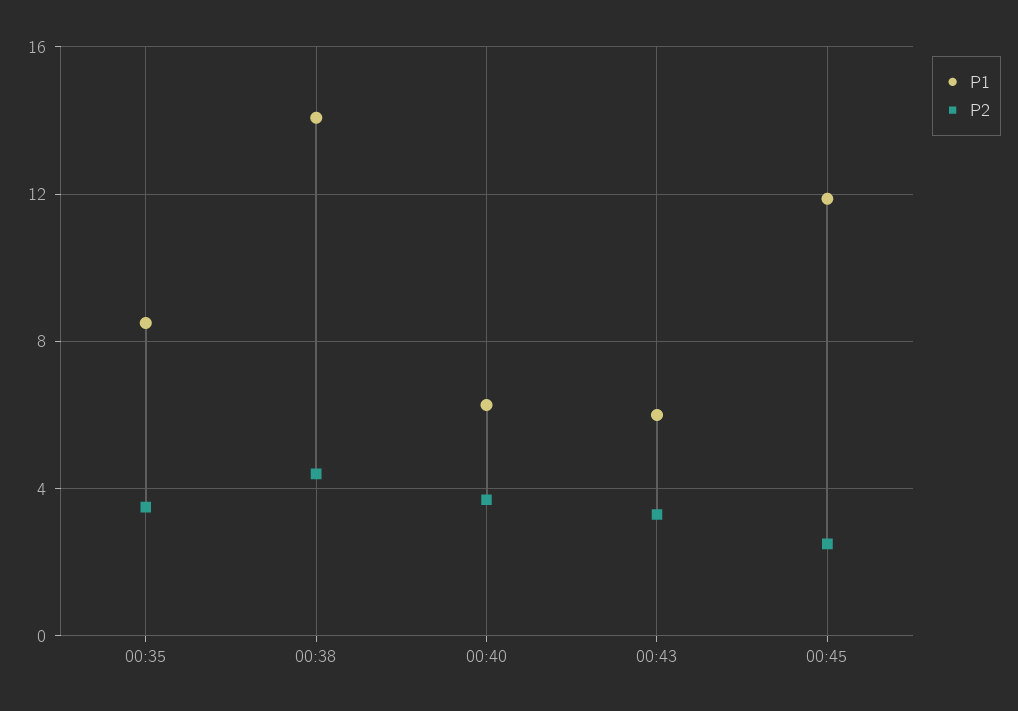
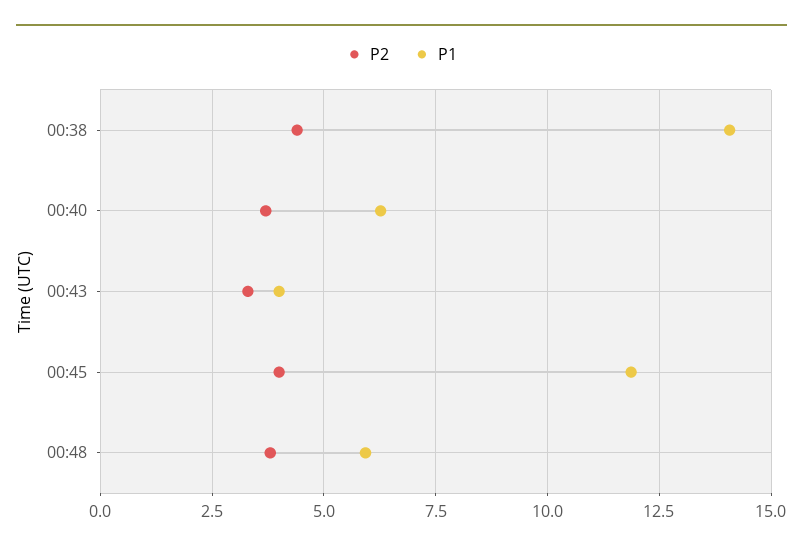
P1, 00:35: 8.5 -> none
P2, 00:35: 3.5 -> none
P1, 00:43: 6 -> 4
P2, 00:45: 2.5 -> 4
P2, 00:48: none -> 3.75
P1, 00:48: none -> 6

